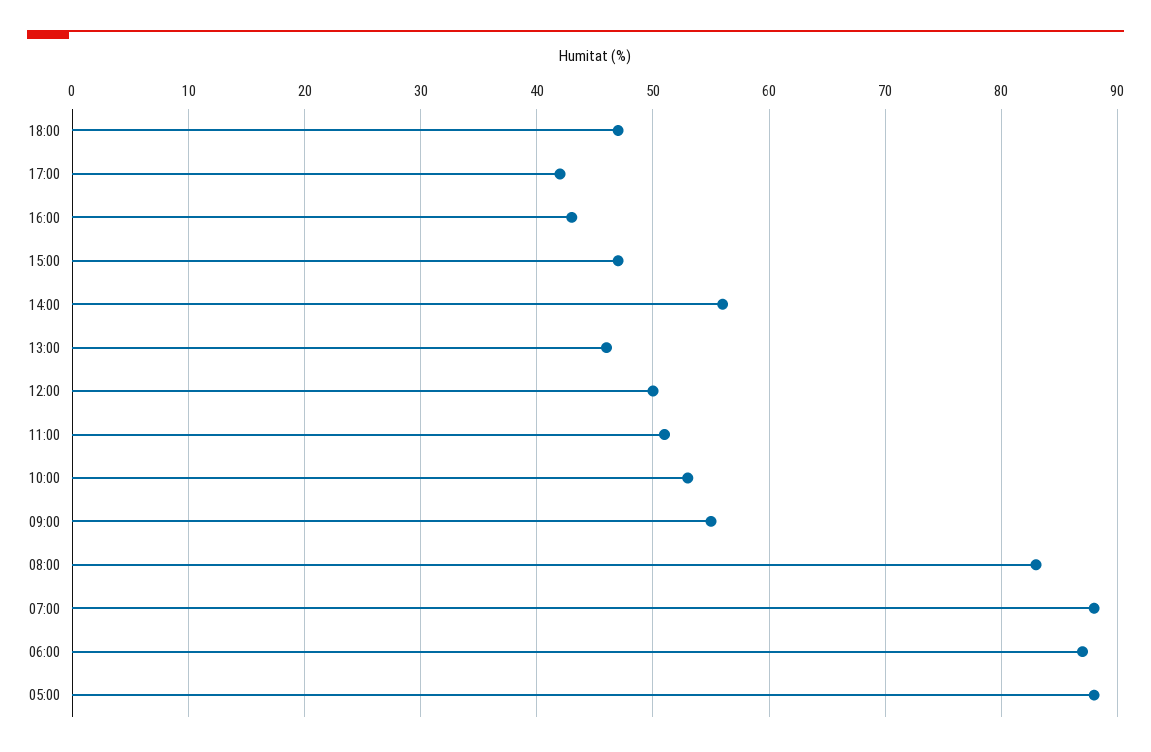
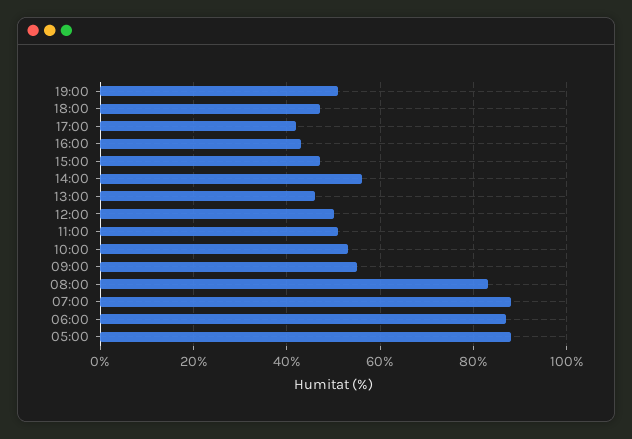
19:00: none -> 50

